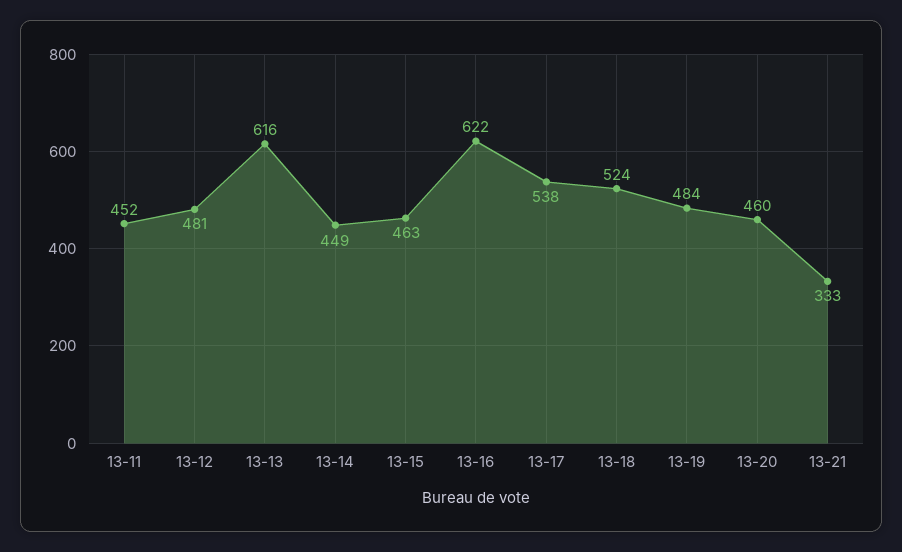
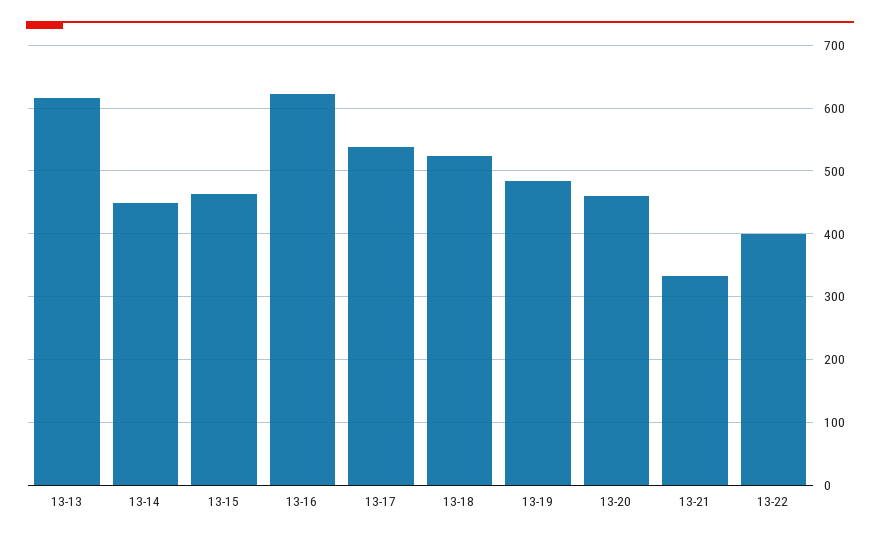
13-11: 452 -> none
13-12: 481 -> none
13-22: none -> 400

